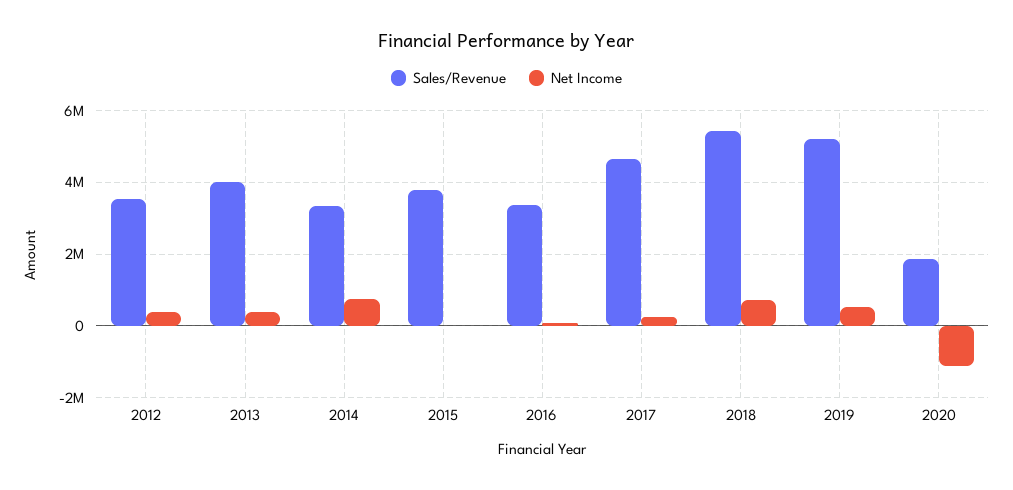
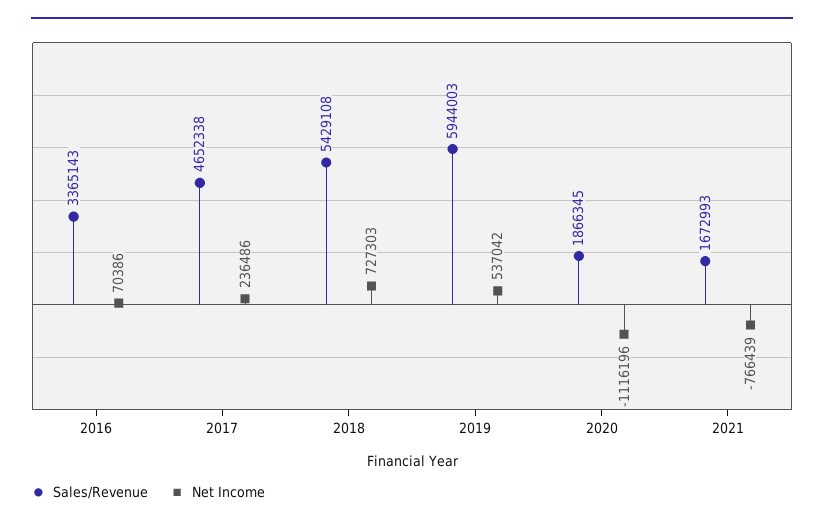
Sales/Revenue, 2012: 3600000 -> none
Net Income, 2012: 400000 -> none
Sales/Revenue, 2013: 4000000 -> none
Net Income, 2013: 400000 -> none
Sales/Revenue, 2014: 3400000 -> none
Net Income, 2014: 800000 -> none
Sales/Revenue, 2015: 3800000 -> none
Net Income, 2015: 0 -> none
Sales/Revenue, 2019: 5200000 -> 5944003
Sales/Revenue, 2021: none -> 1672993
Net Income, 2021: none -> -766439

